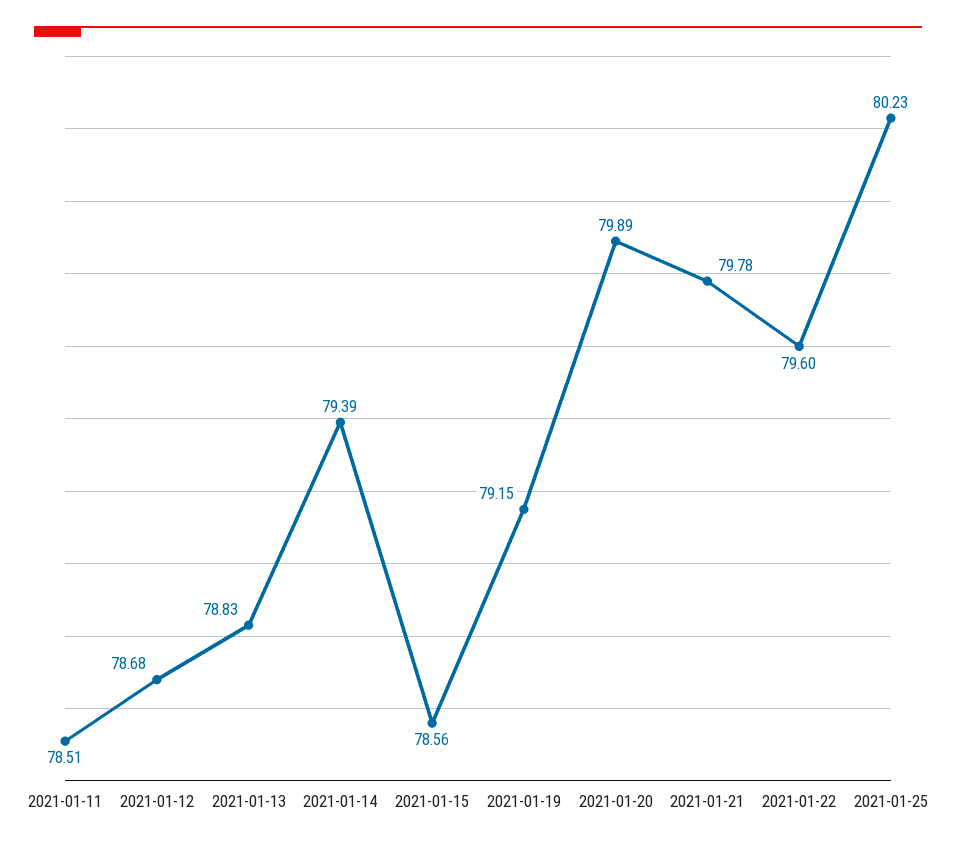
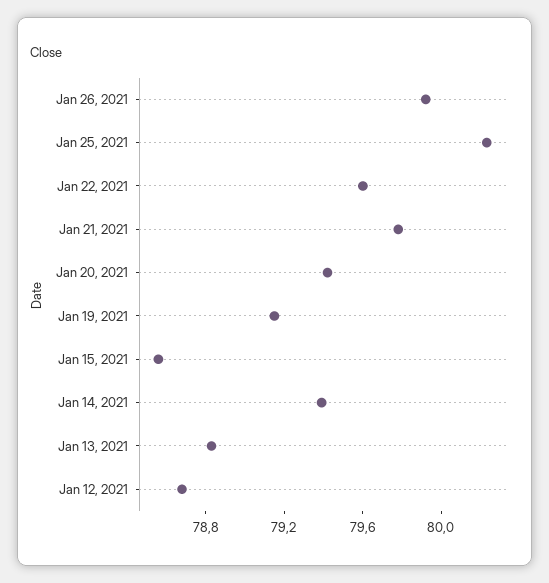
2021-01-11: 78.51 -> none
2021-01-20: 79.89 -> 79.4
Jan 26, 2021: none -> 79.9

